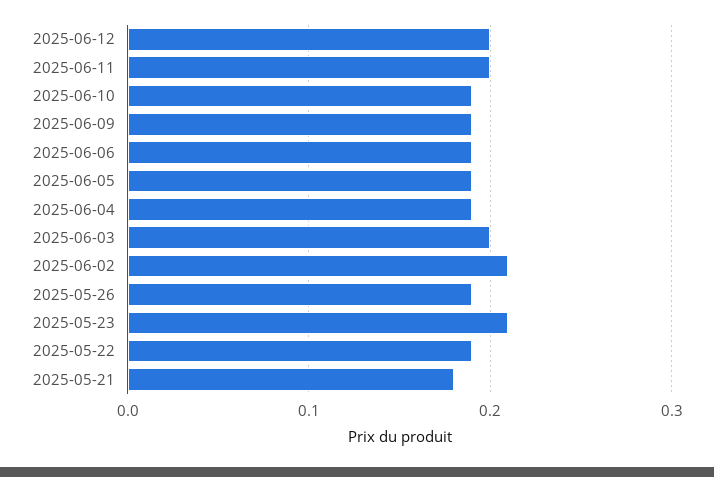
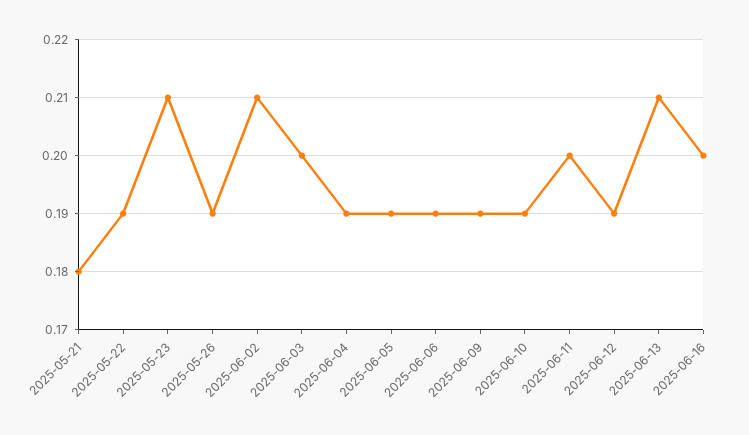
2025-06-12: 0.2 -> 0.19
2025-06-13: none -> 0.21
2025-06-16: none -> 0.2

